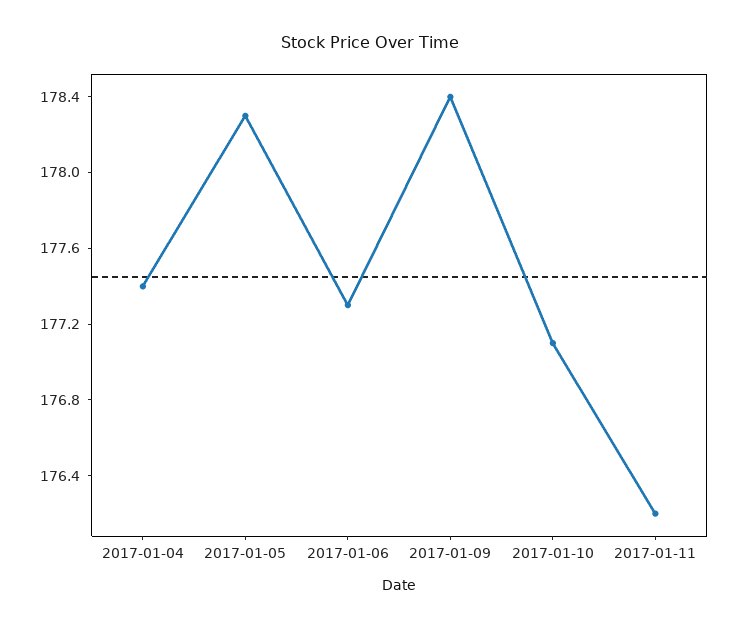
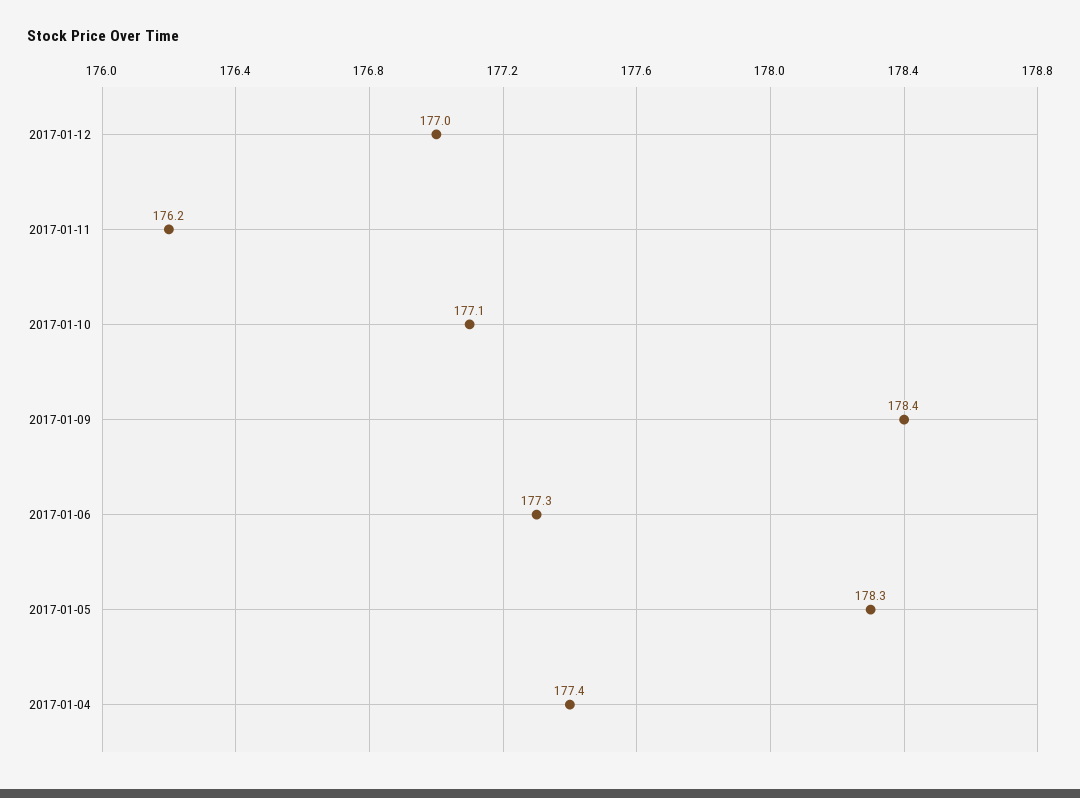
2017-01-12: none -> 177

